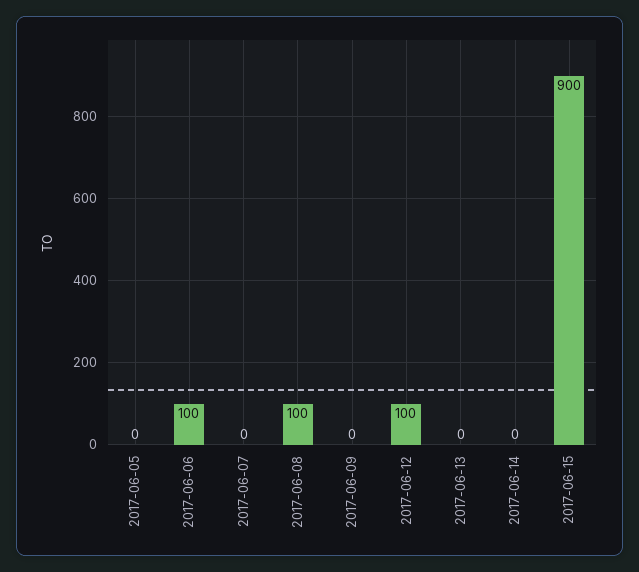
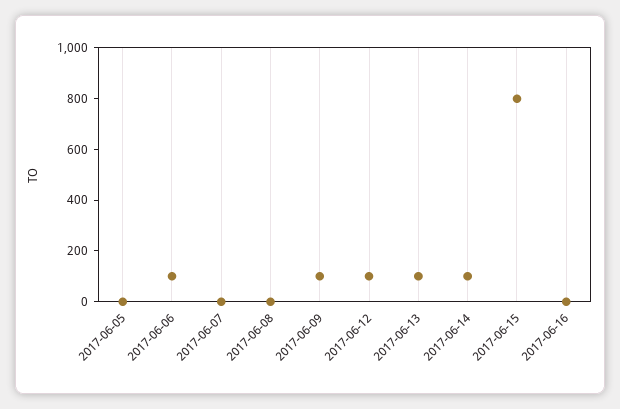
2017-06-08: 100 -> 0
2017-06-09: 0 -> 100
2017-06-13: 0 -> 100
2017-06-14: 0 -> 100
2017-06-15: 900 -> 800
2017-06-16: none -> 0

